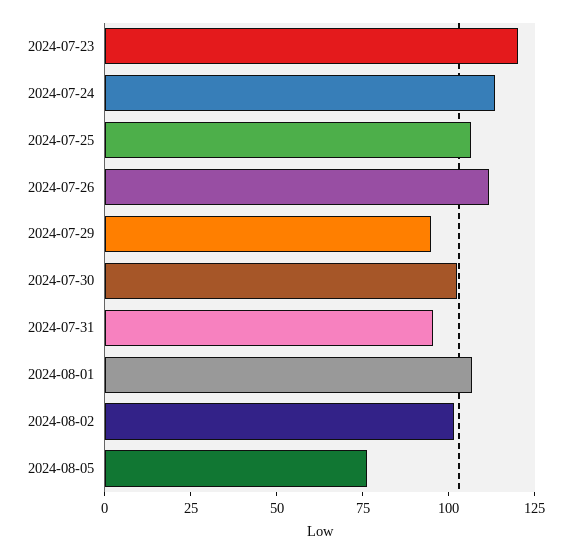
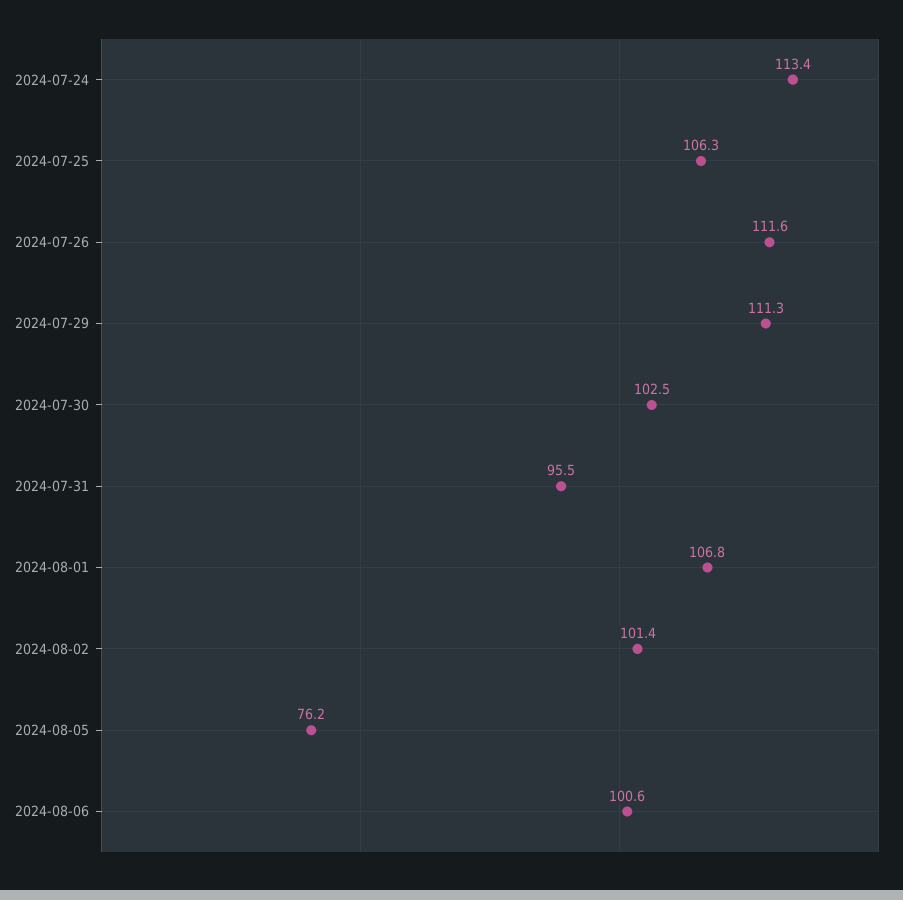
2024-07-23: 120 -> none
2024-07-29: 95 -> 111.3
2024-08-06: none -> 100.6

